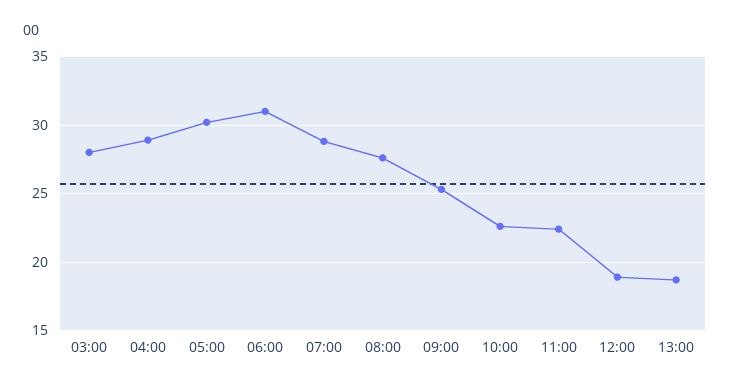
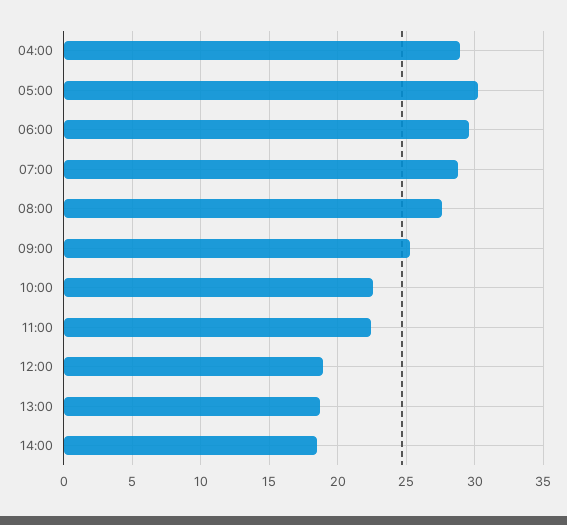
03:00: 28 -> none
06:00: 31 -> 29.5
14:00: none -> 18.5

